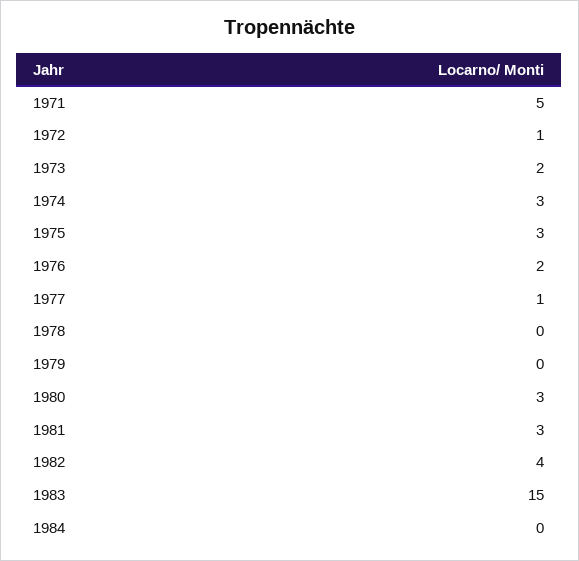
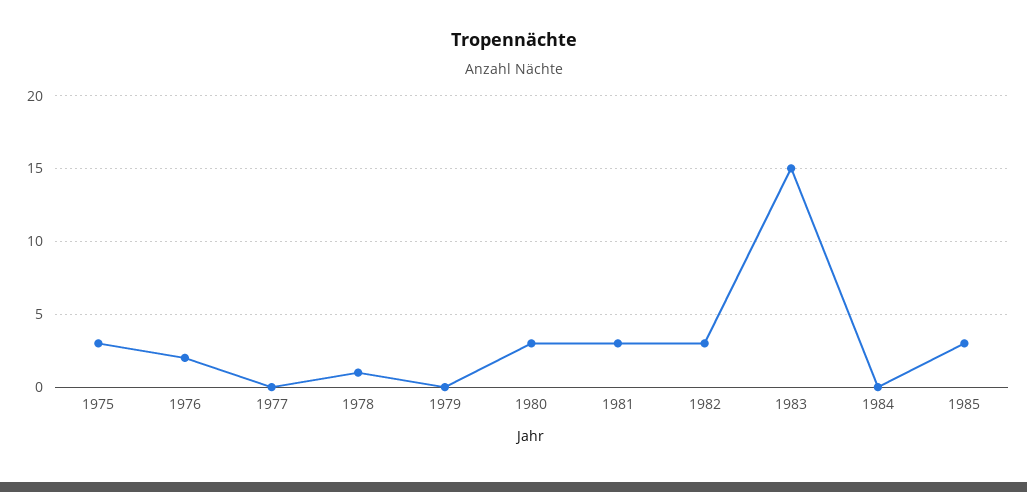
1971: 5 -> none
1972: 1 -> none
1973: 2 -> none
1974: 3 -> none
1977: 1 -> 0
1978: 0 -> 1
1982: 4 -> 3
1985: none -> 3

